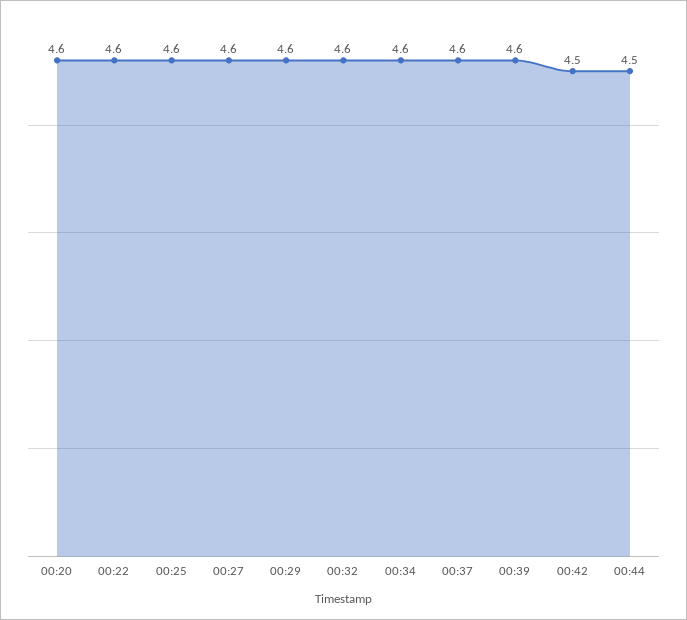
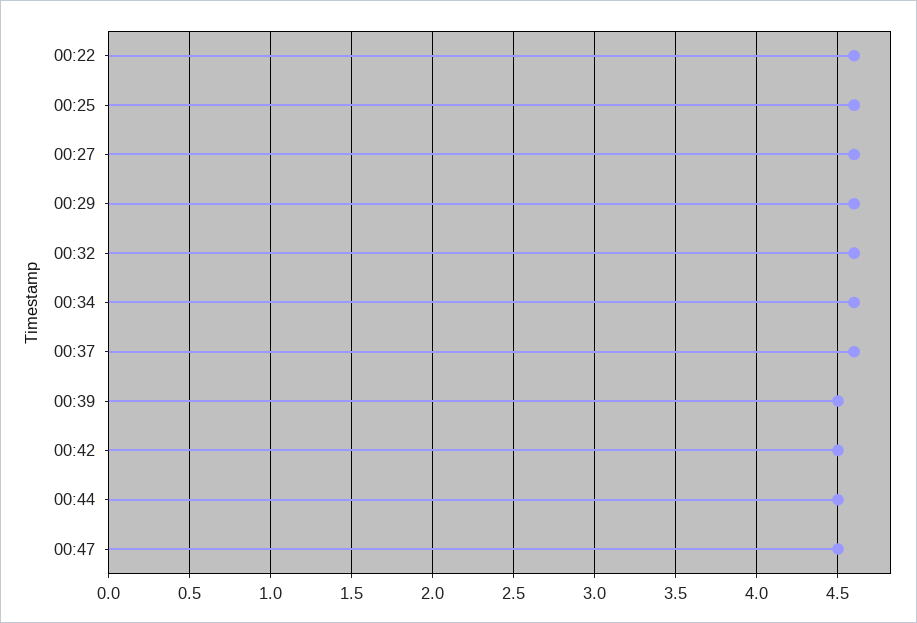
00:20: 4.6 -> none
00:39: 4.6 -> 4.5
00:47: none -> 4.5

